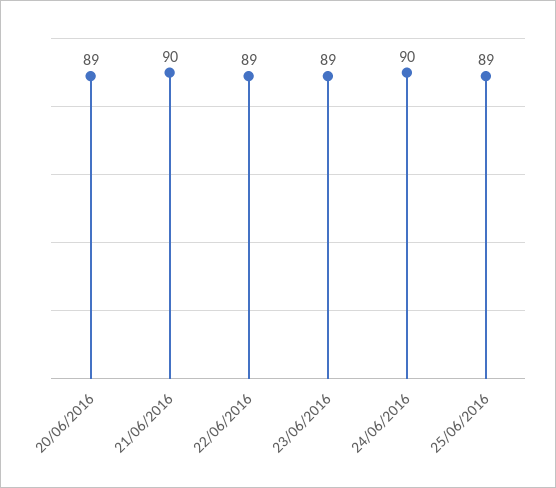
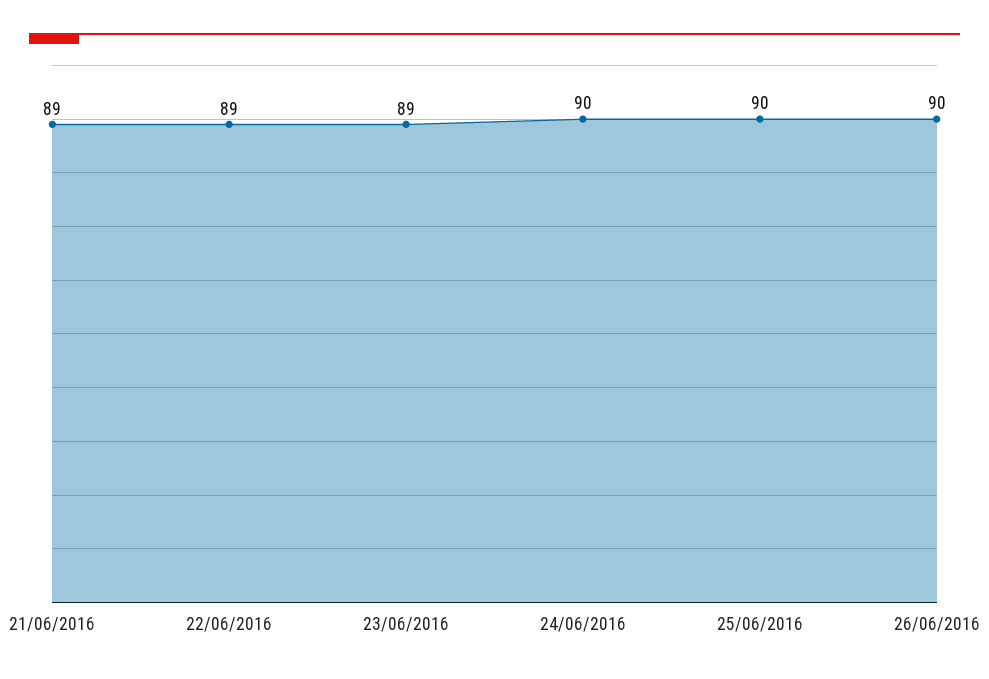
20/06/2016: 89 -> none
21/06/2016: 90 -> 89
25/06/2016: 89 -> 90
26/06/2016: none -> 90

